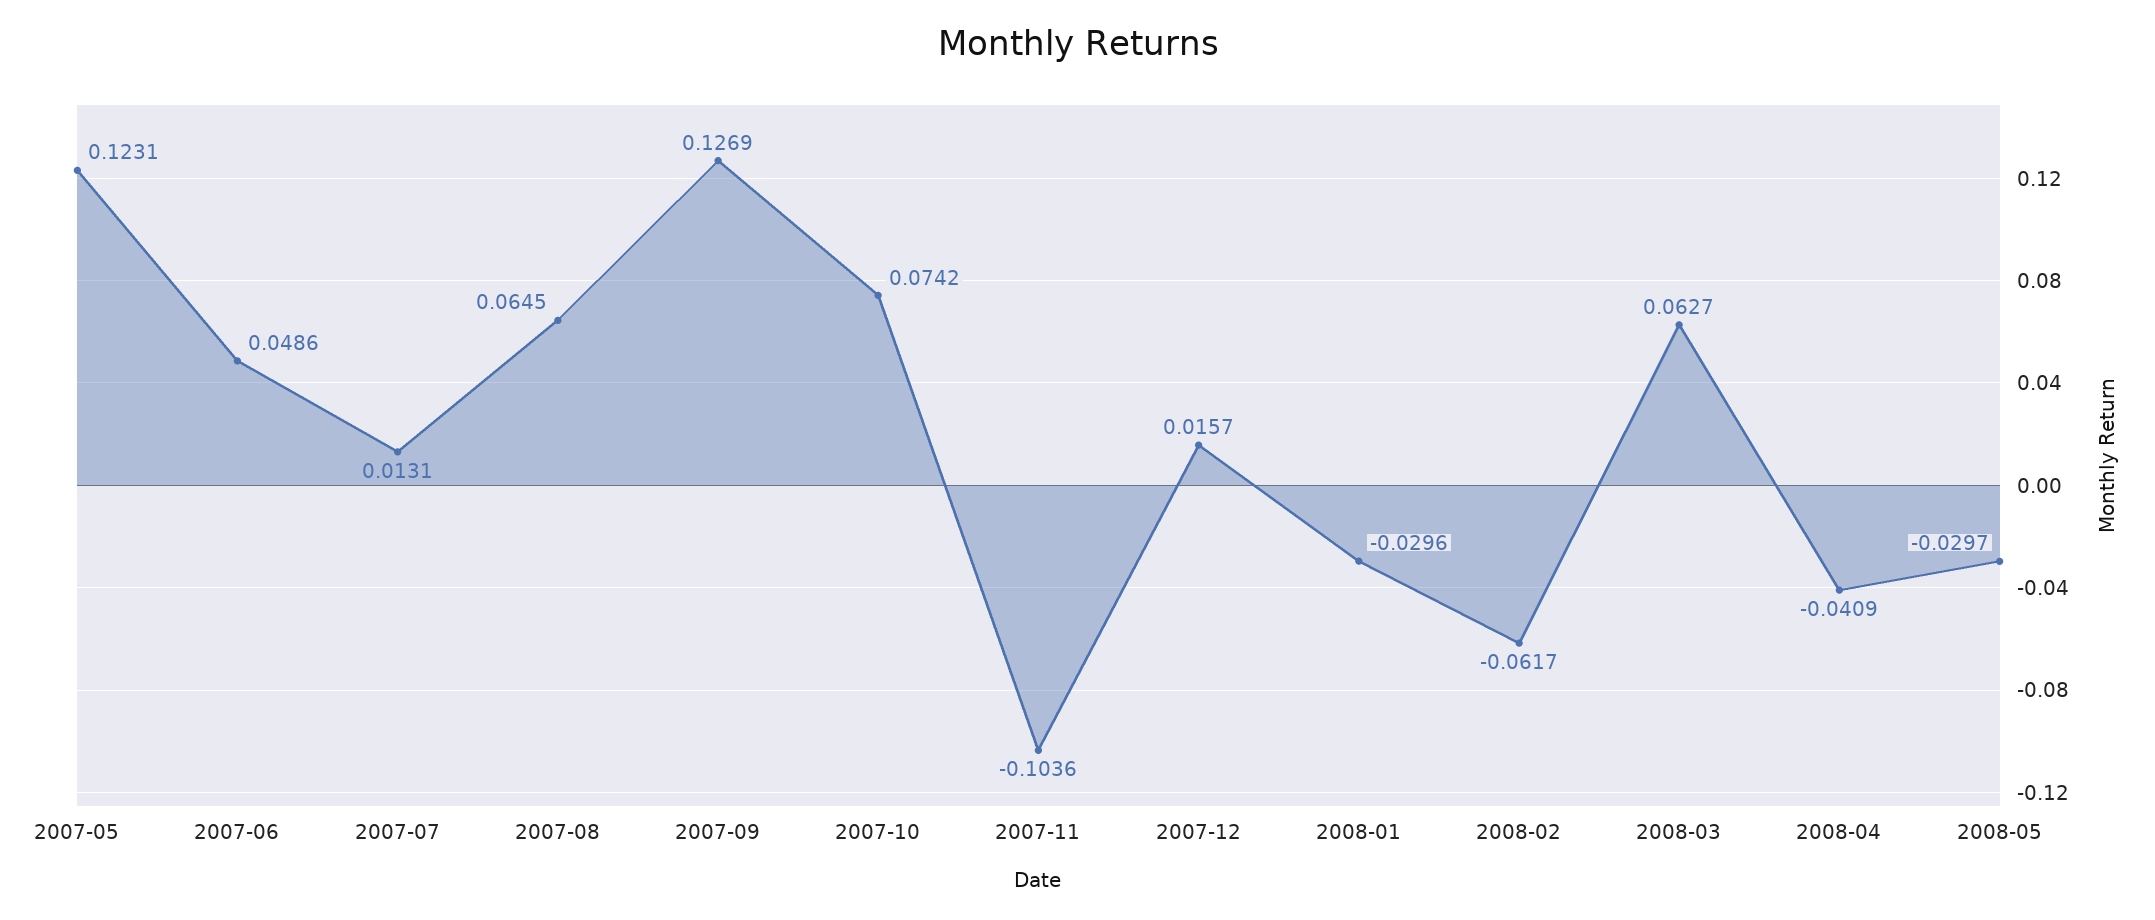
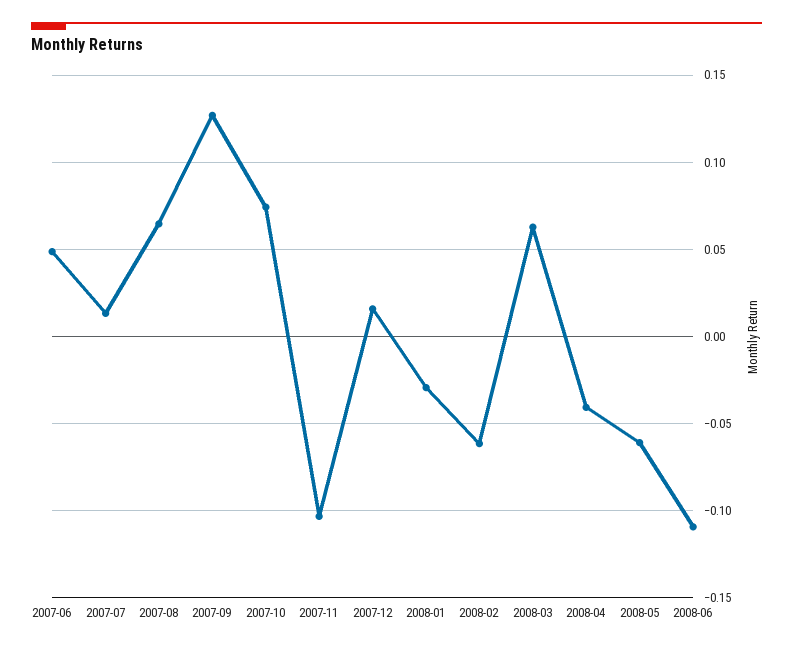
2007-05: 0.1231 -> none
2008-05: -0.0297 -> -0.06
2008-06: none -> -0.11

